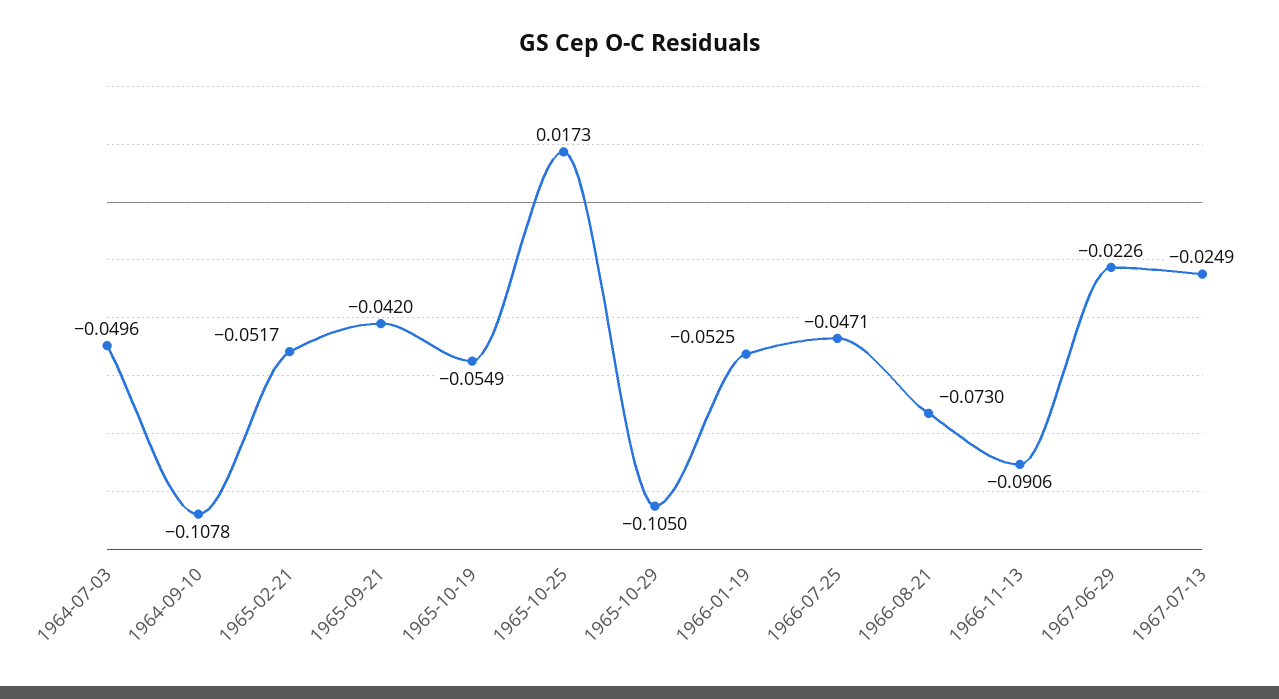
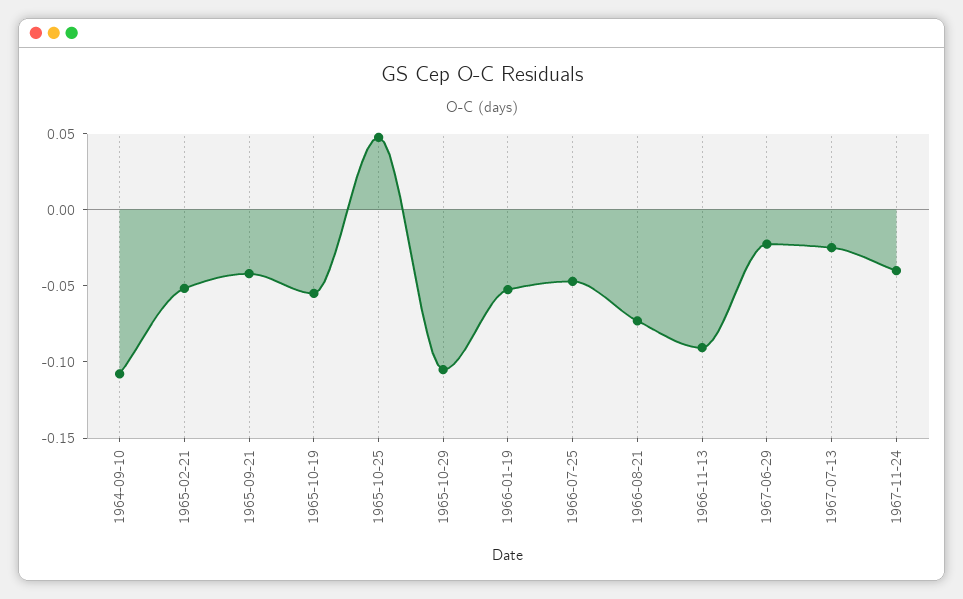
1964-07-03: -0.0496 -> none
1965-10-25: 0.0173 -> 0.05
1967-11-24: none -> -0.04

